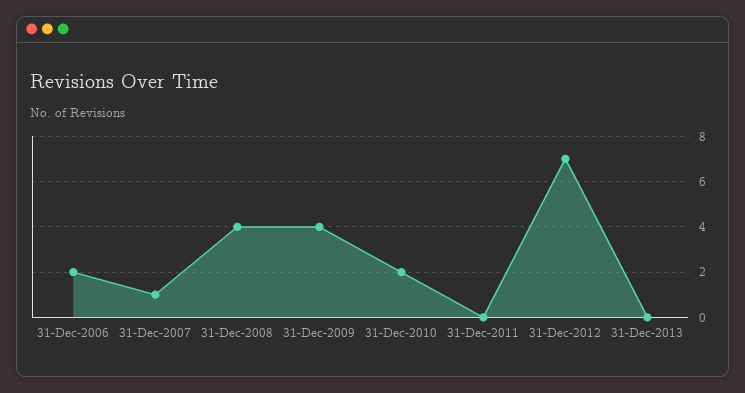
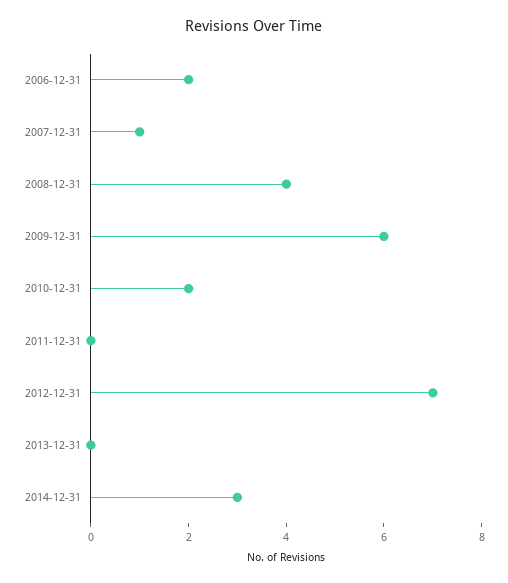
31-Dec-2009: 4 -> 6
2014-12-31: none -> 3

